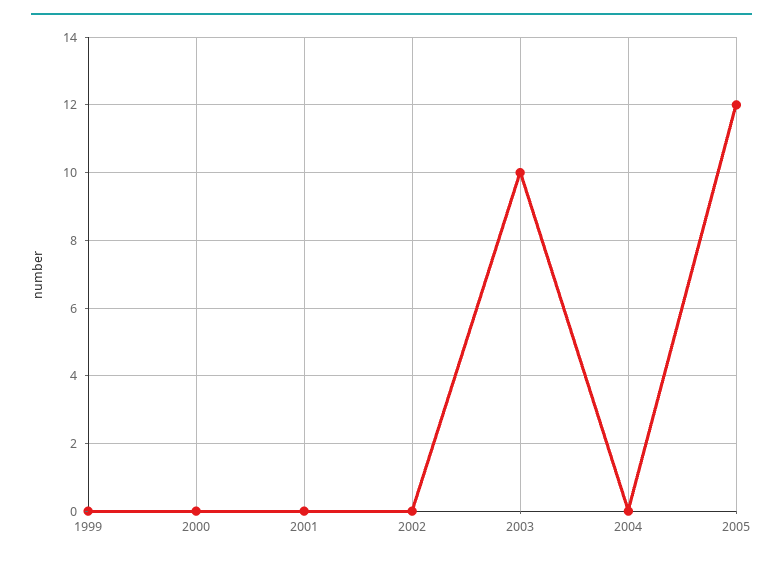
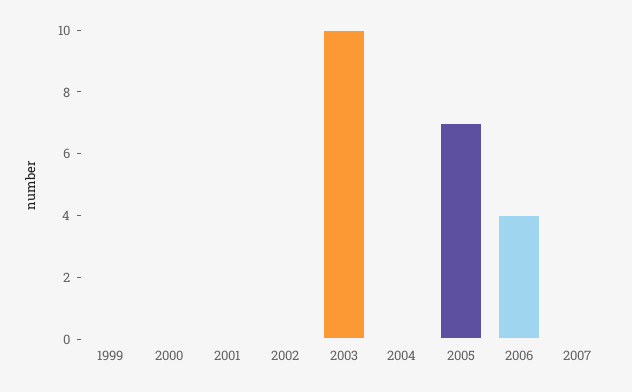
2005: 12 -> 7
2006: none -> 4
2007: none -> 0

